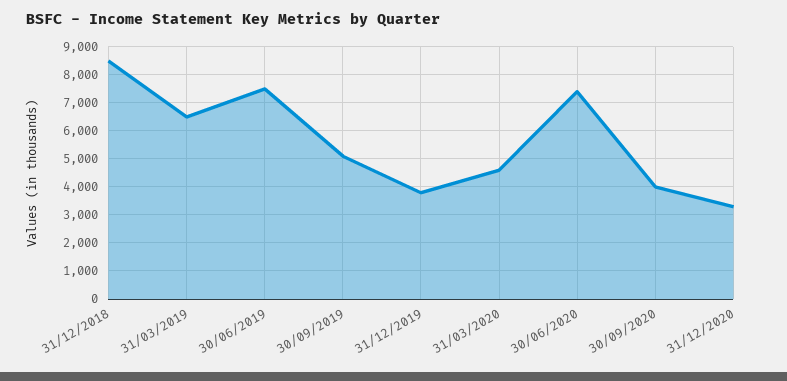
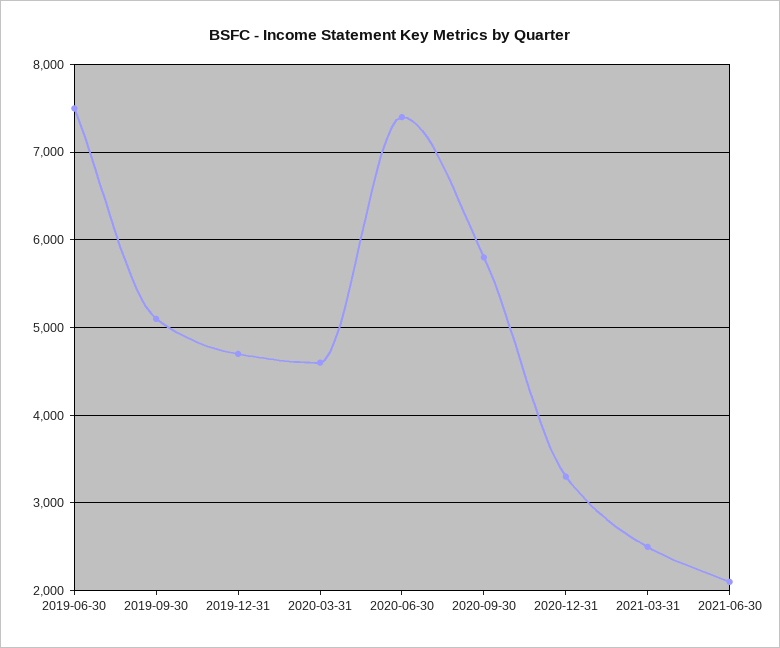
31/12/2018: 8500 -> none
31/03/2019: 6500 -> none
31/12/2019: 3750 -> 4700
30/09/2020: 4000 -> 5800
2021-03-31: none -> 2500
2021-06-30: none -> 2100

